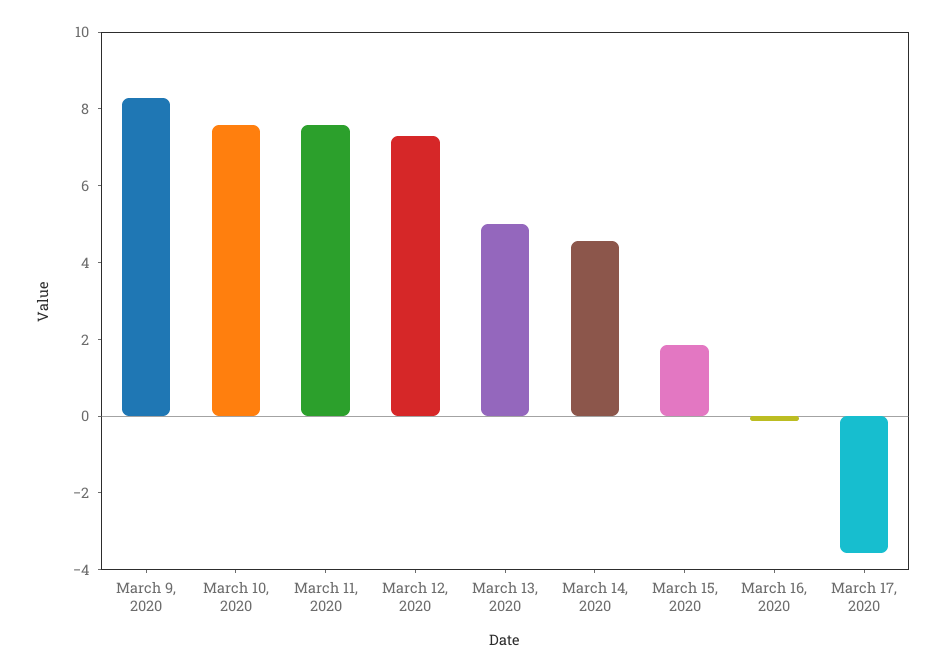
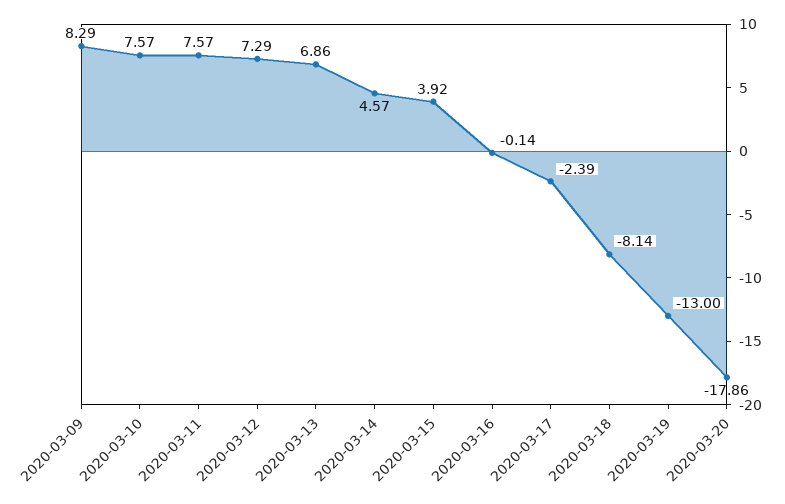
March 13, 2020: 5 -> 6.86
March 15, 2020: 2 -> 3.92
March 17, 2020: -3.5 -> -2.39
2020-03-18: none -> -8.14
2020-03-19: none -> -13
2020-03-20: none -> -17.86

